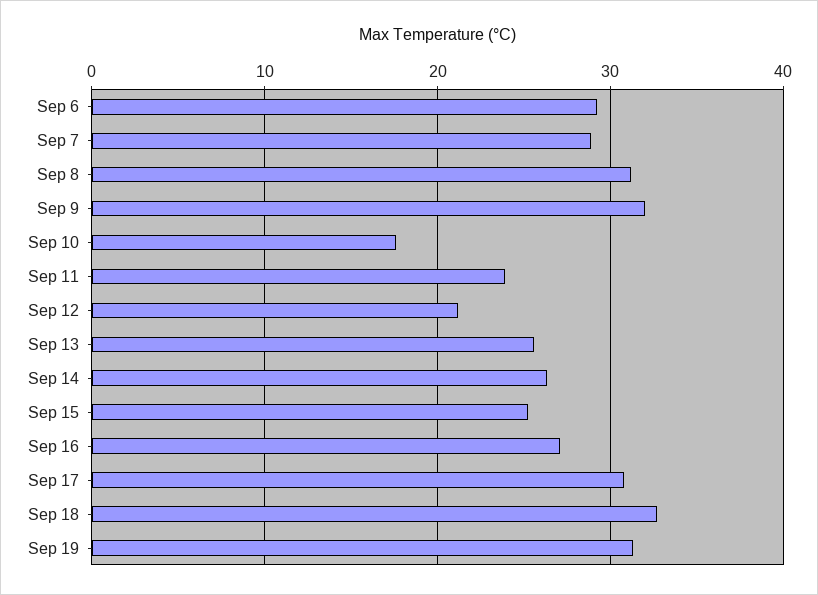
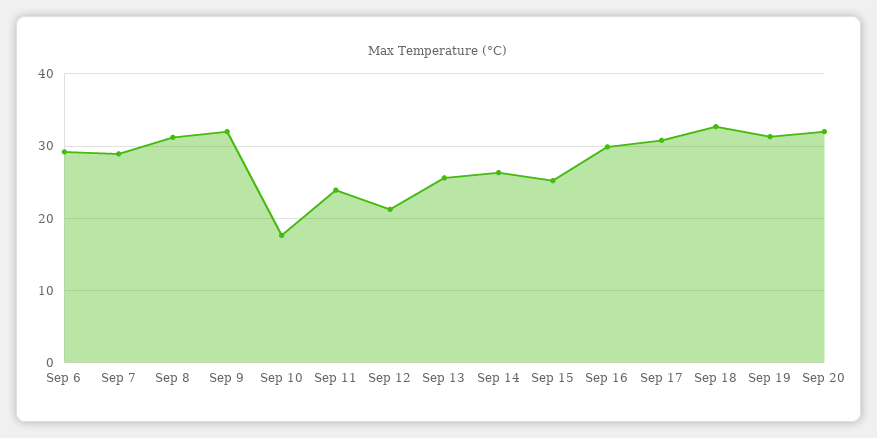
Sep 16: 27 -> 30
Sep 20: none -> 32

